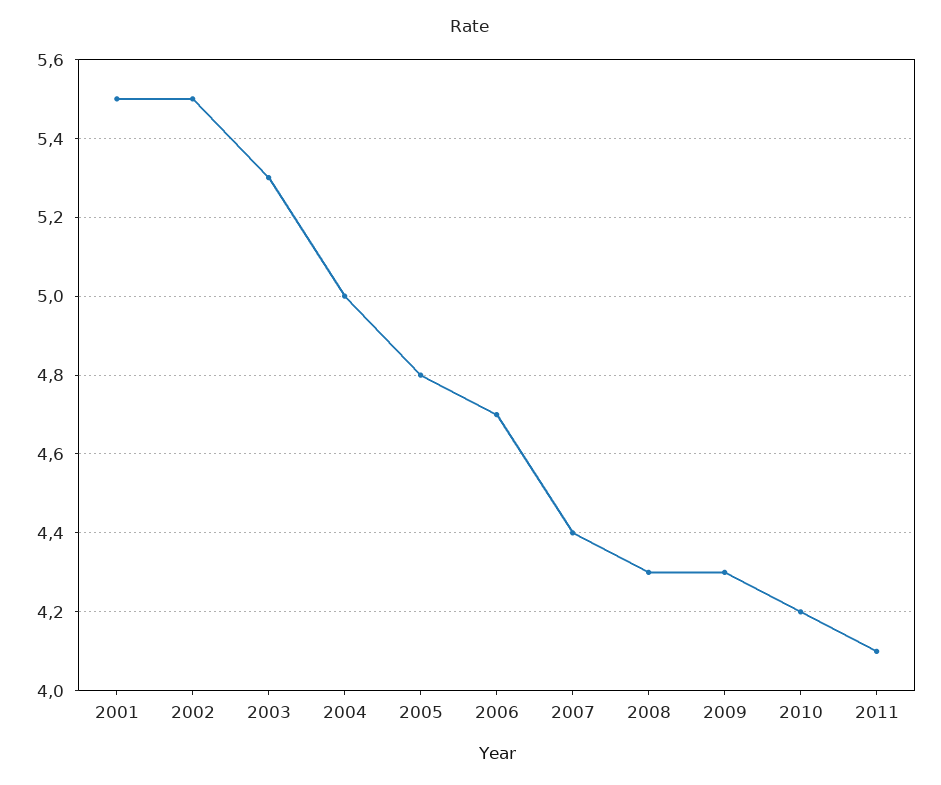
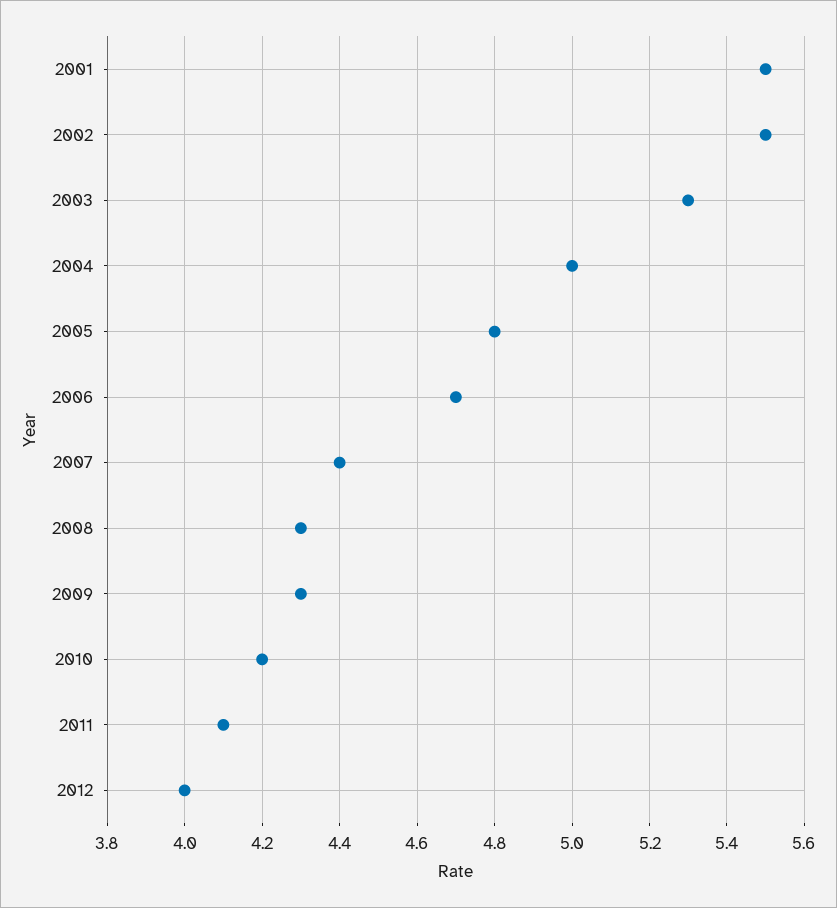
2012: none -> 4

